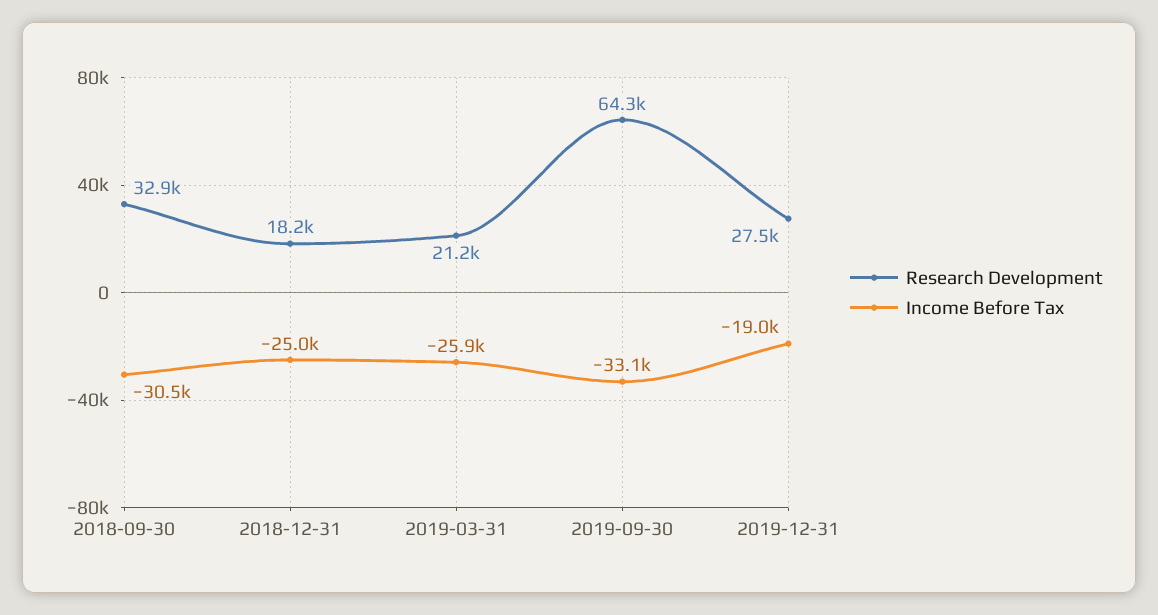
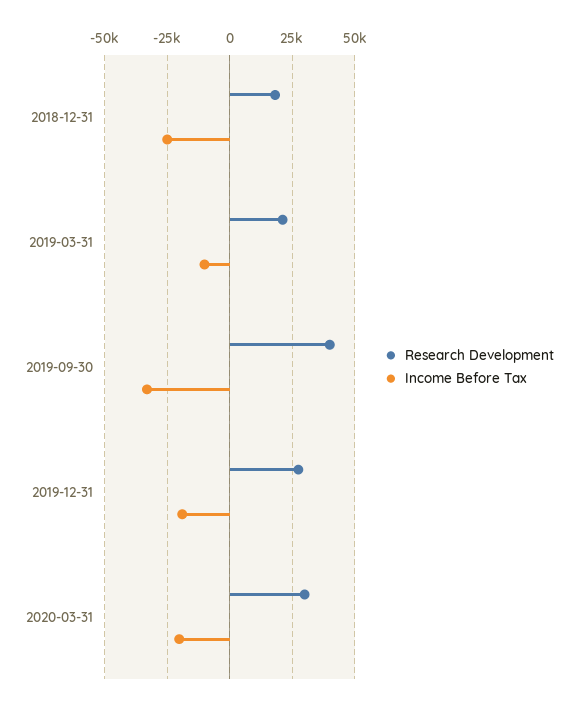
Research Development, 2018-09-30: 32900 -> none
Income Before Tax, 2018-09-30: -30500 -> none
Income Before Tax, 2019-03-31: -25900 -> -10000
Research Development, 2019-09-30: 64300 -> 40000
Research Development, 2020-03-31: none -> 30000
Income Before Tax, 2020-03-31: none -> -20000

